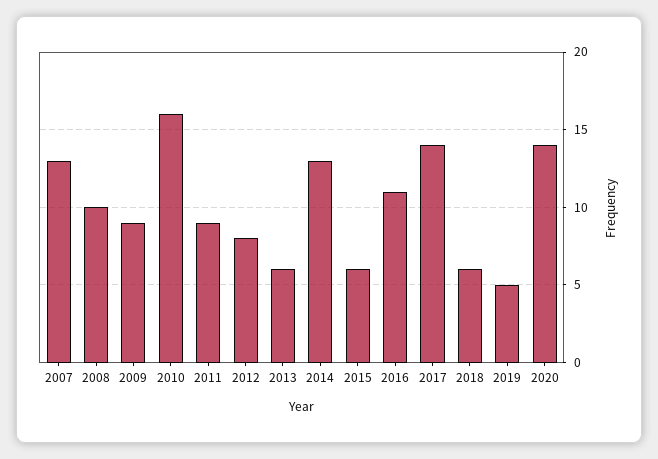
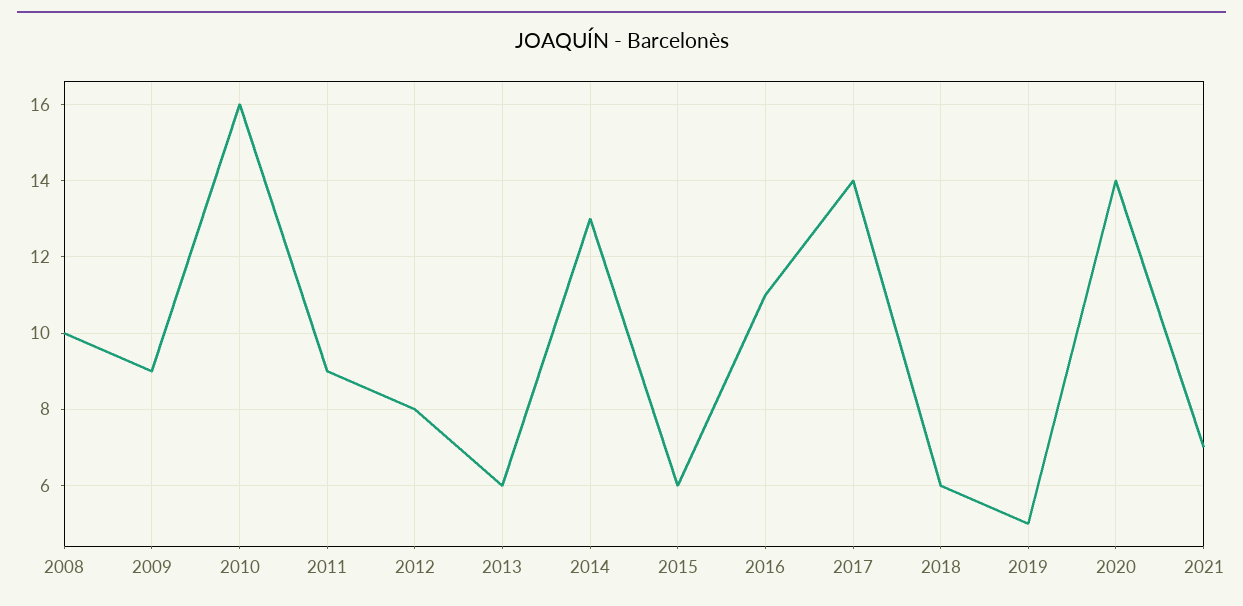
2007: 13 -> none
2021: none -> 7

